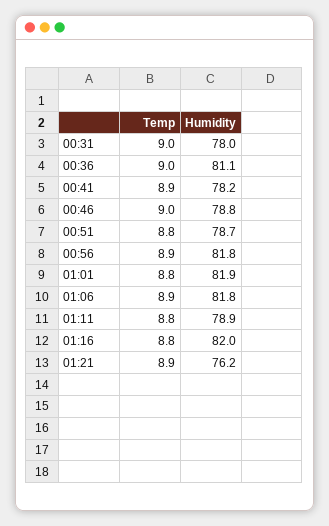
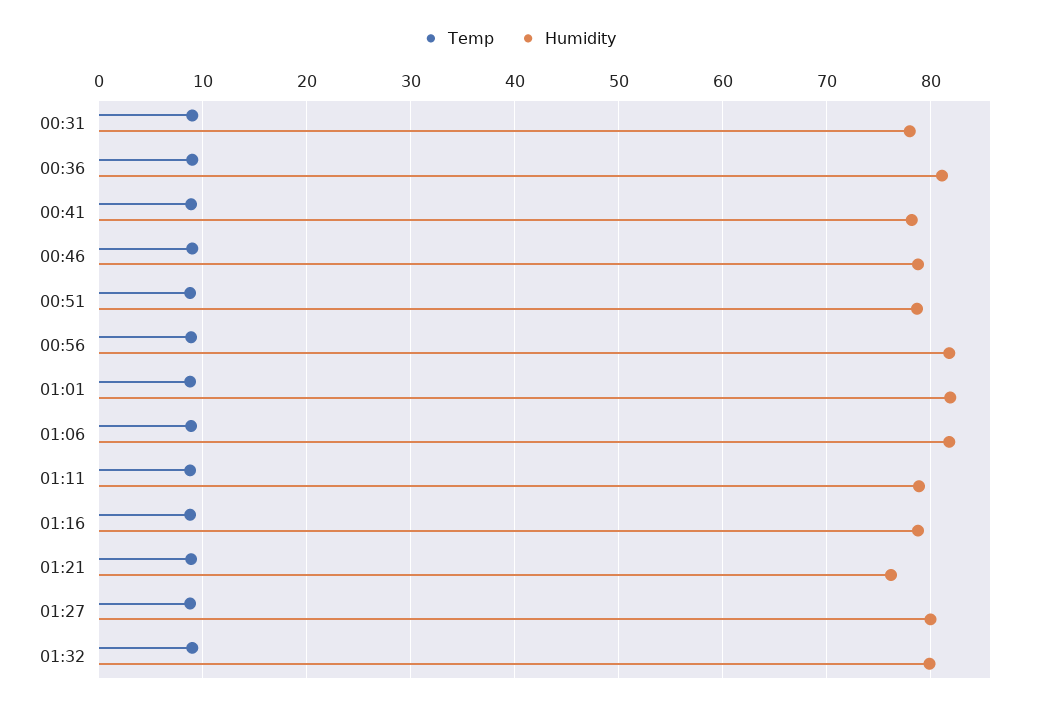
Humidity, 01:16: 82 -> 79
Temp, 01:27: none -> 9
Humidity, 01:27: none -> 80
Temp, 01:32: none -> 9
Humidity, 01:32: none -> 80

